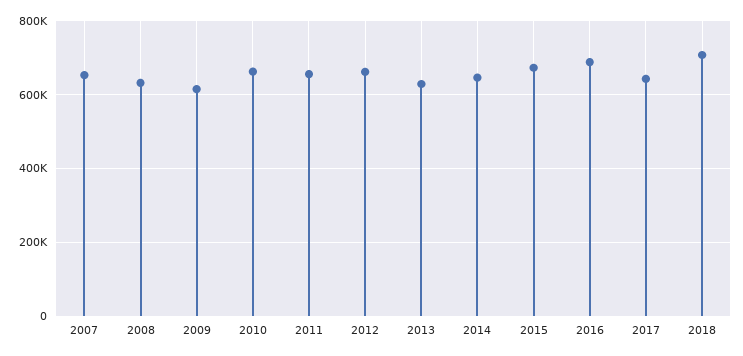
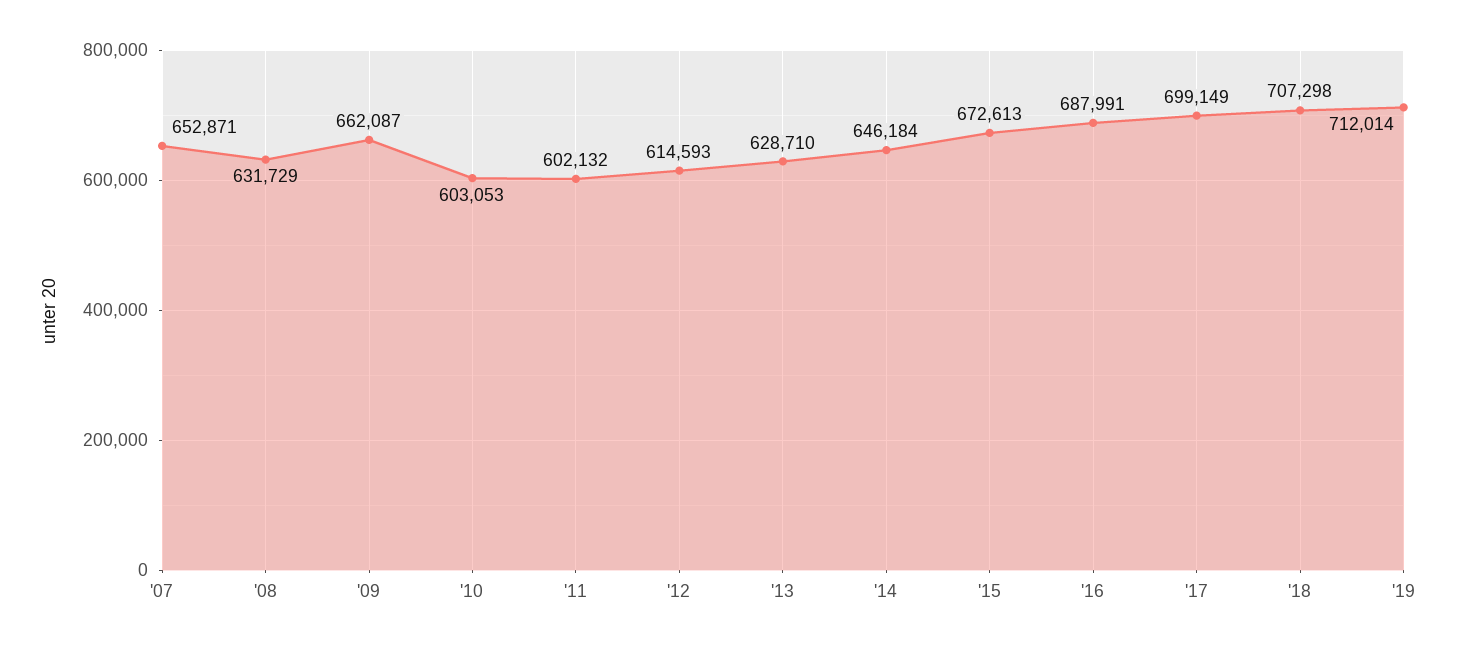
2009: 620000 -> 662087
2010: 660000 -> 603053
2011: 660000 -> 602132
2012: 660000 -> 614593
2017: 640000 -> 699149
'19: none -> 712014

